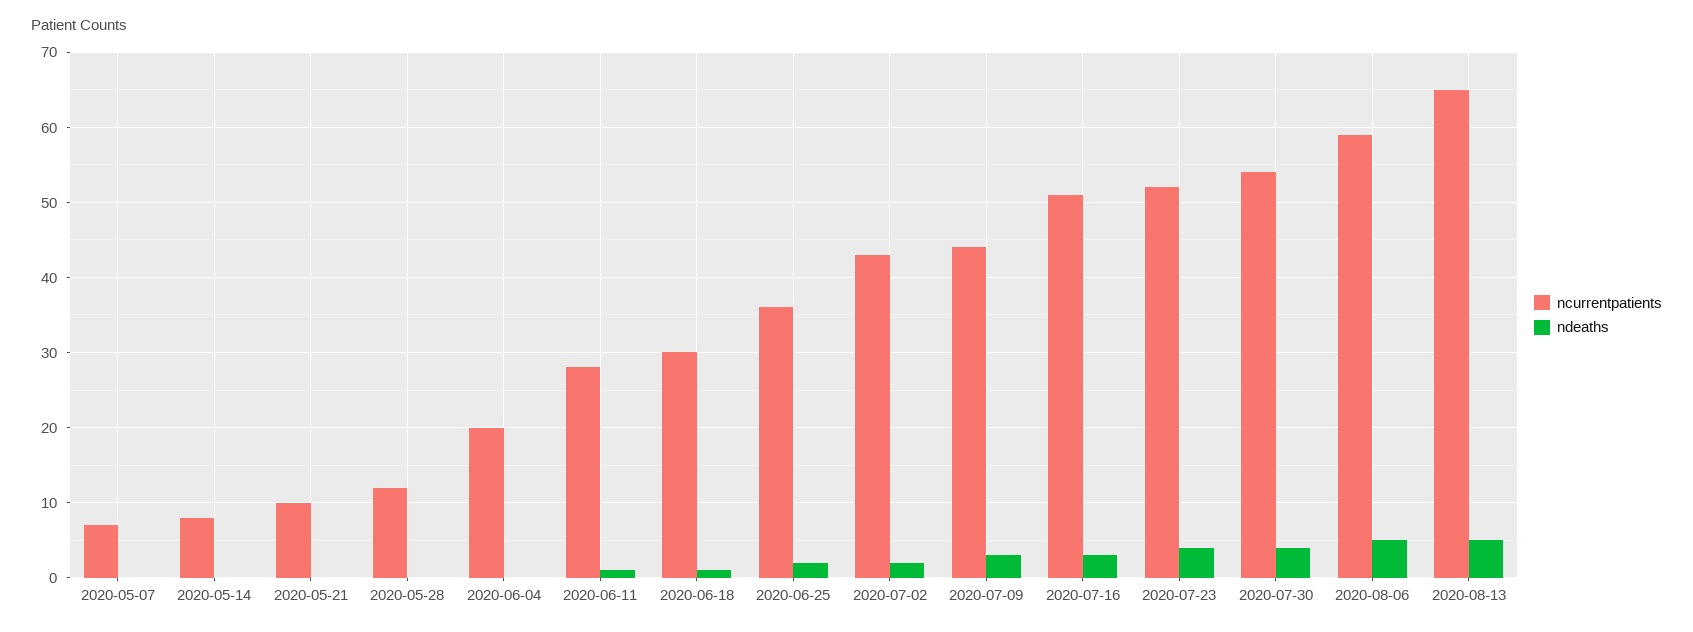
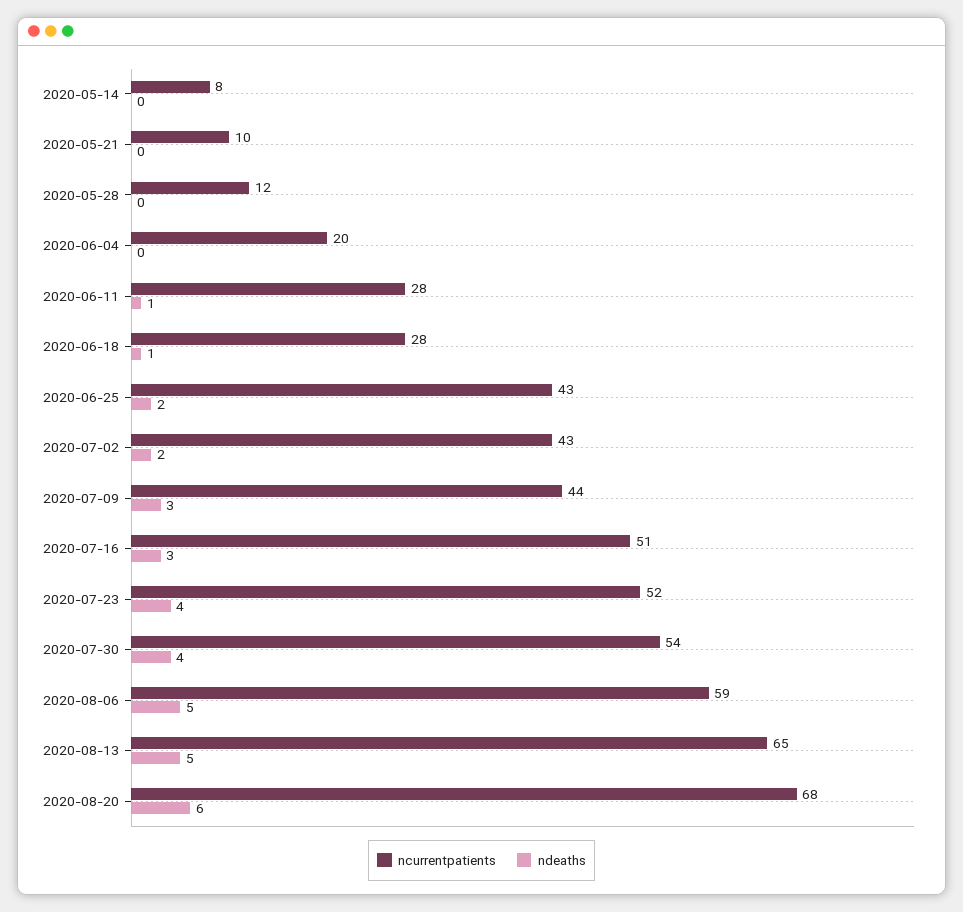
ncurrentpatients, 2020-05-07: 7 -> none
ndeaths, 2020-05-07: 0 -> none
ncurrentpatients, 2020-06-18: 30 -> 28
ncurrentpatients, 2020-06-25: 36 -> 43
ncurrentpatients, 2020-08-20: none -> 68
ndeaths, 2020-08-20: none -> 6

